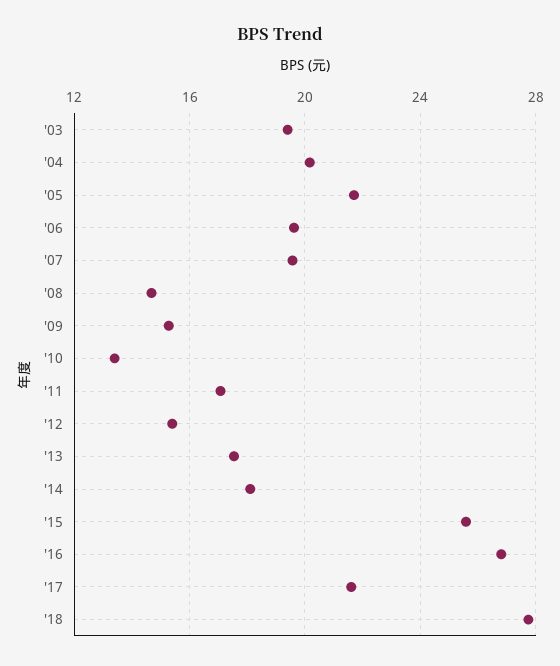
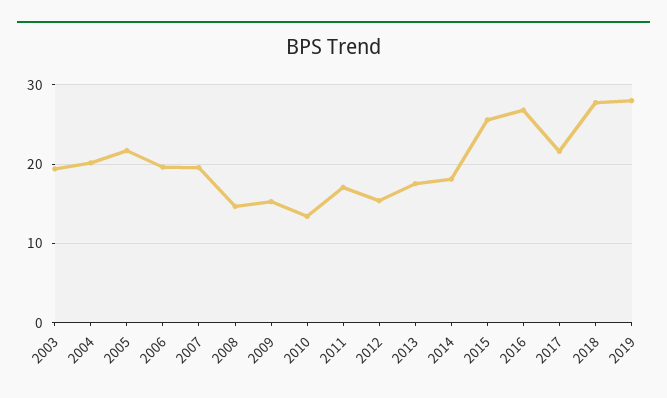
2019: none -> 28

